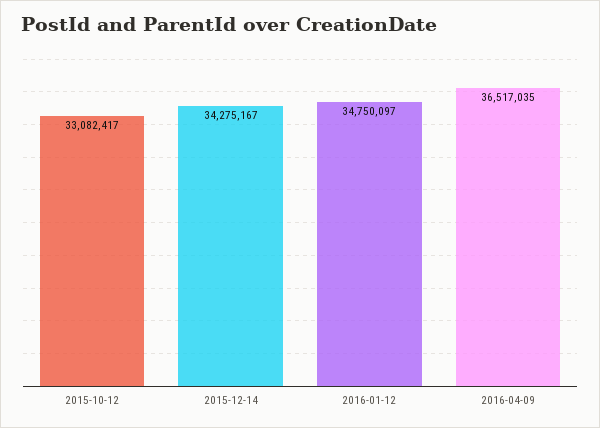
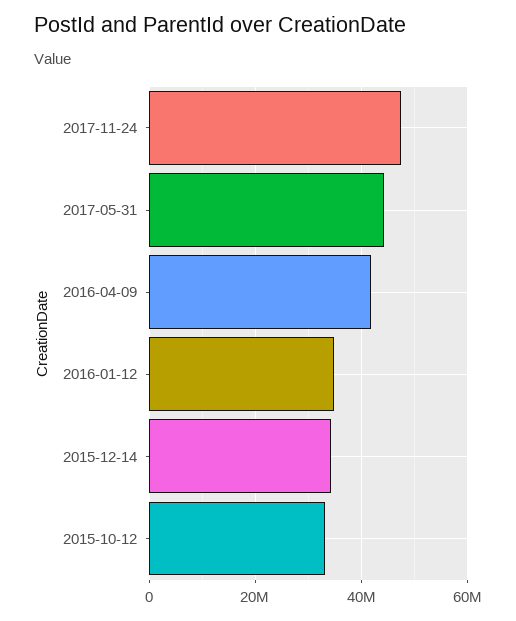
2016-04-09: 36517035 -> 42000000
2017-11-24: none -> 48000000
2017-05-31: none -> 44000000

